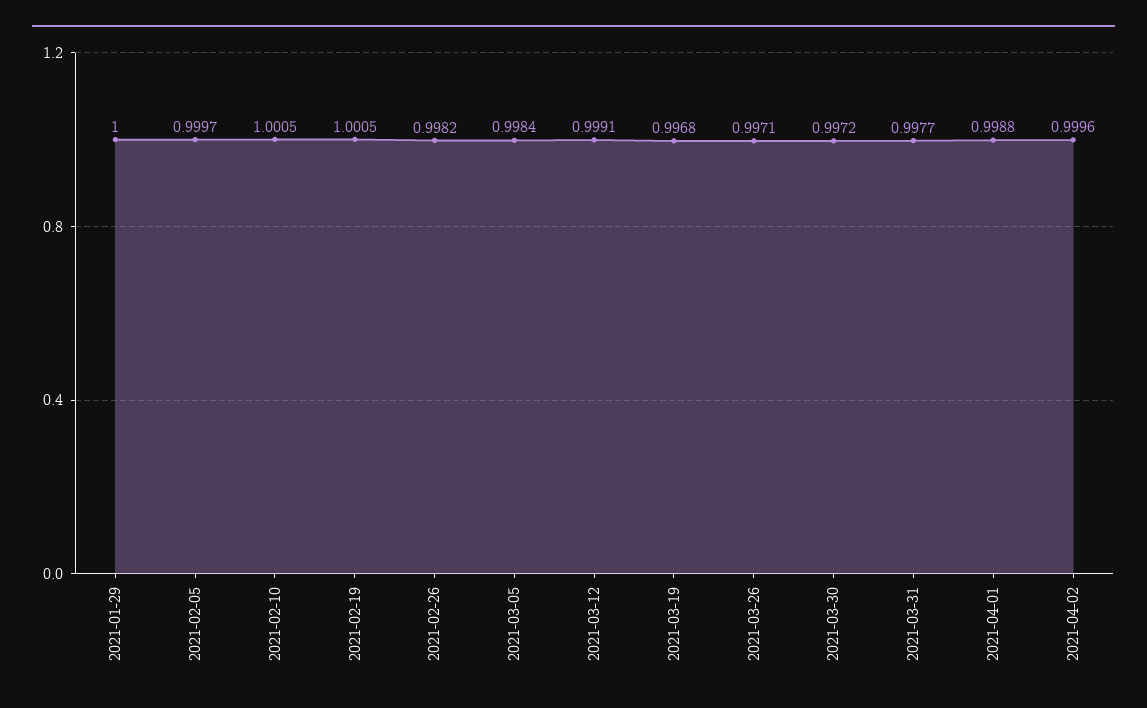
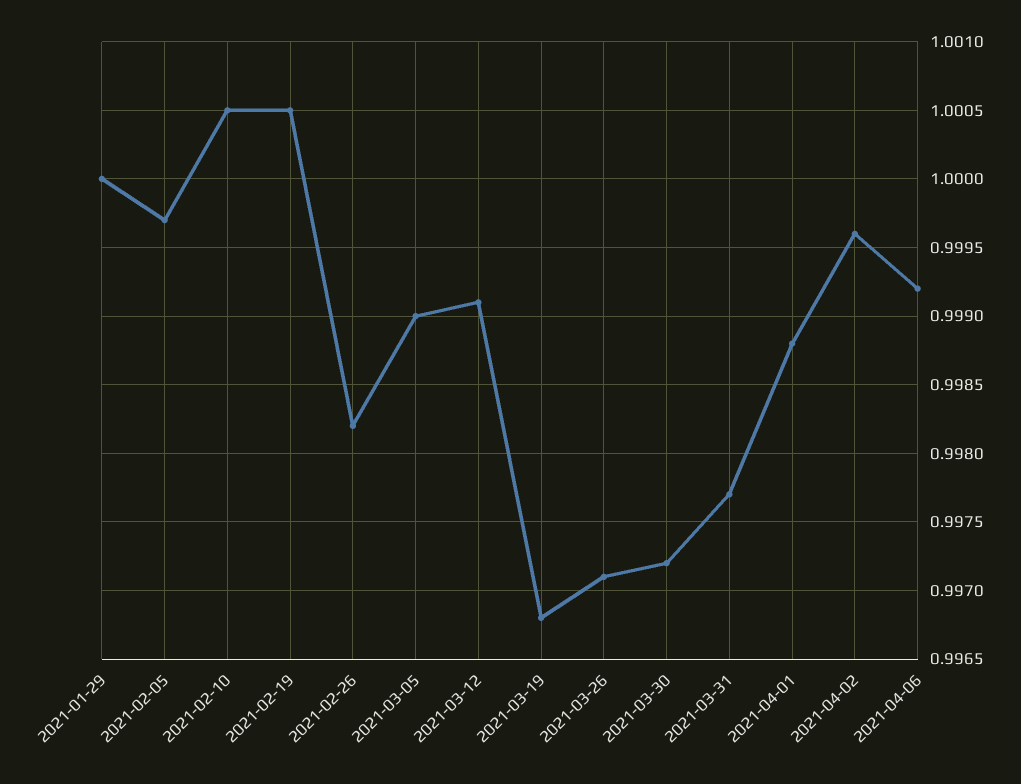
2021-03-05: 0.9984 -> 0.999
2021-04-06: none -> 0.9992

